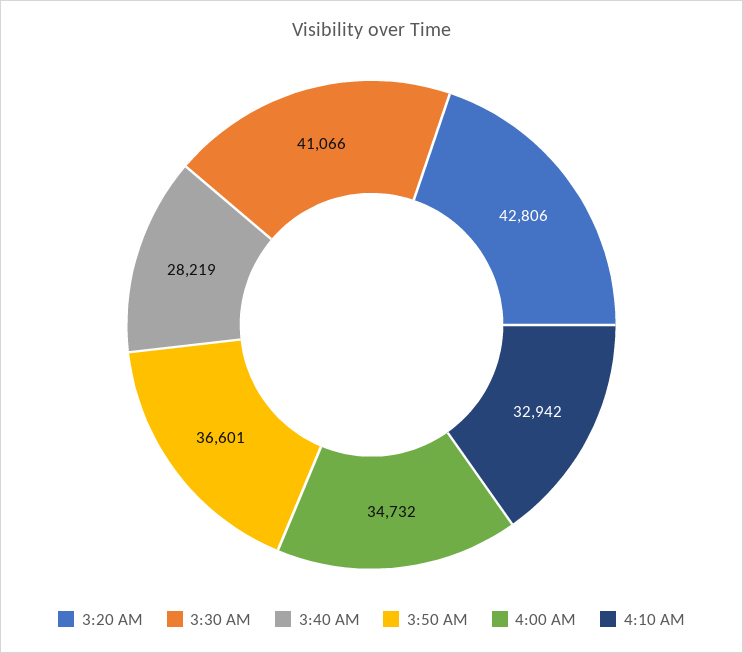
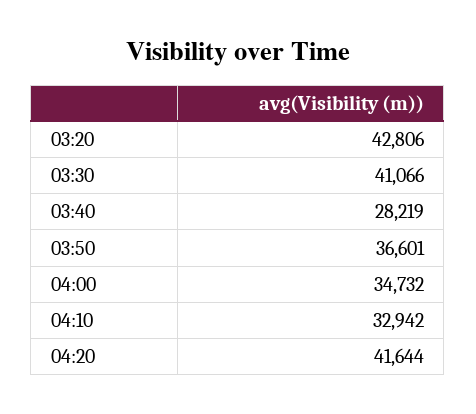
04:20: none -> 41644

